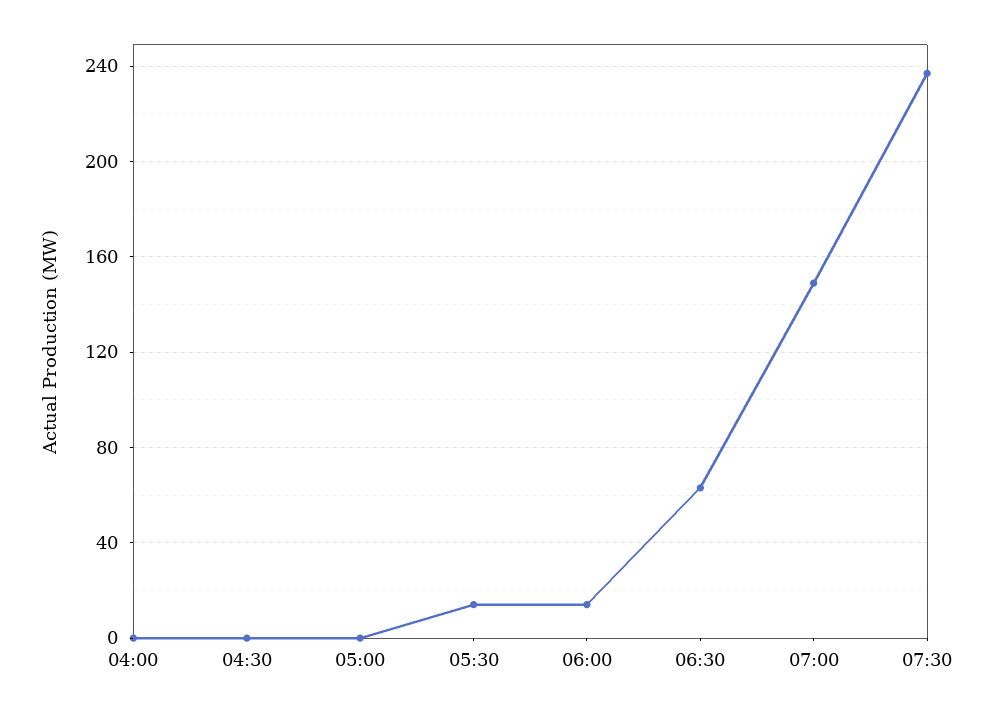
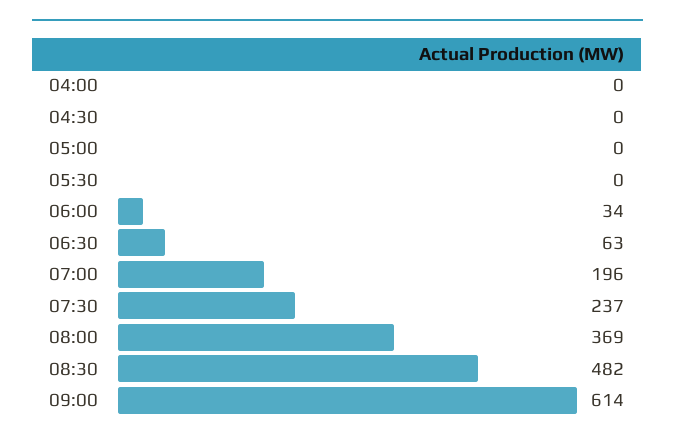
05:30: 15 -> 0
06:00: 15 -> 34
07:00: 150 -> 196
08:00: none -> 369
08:30: none -> 482
09:00: none -> 614

